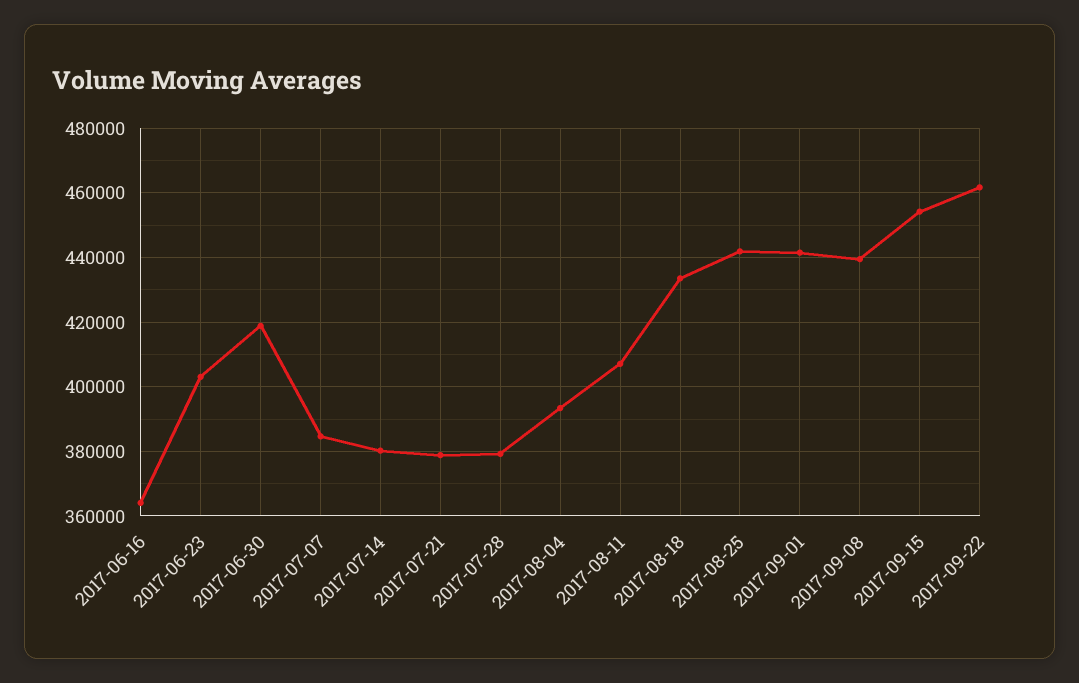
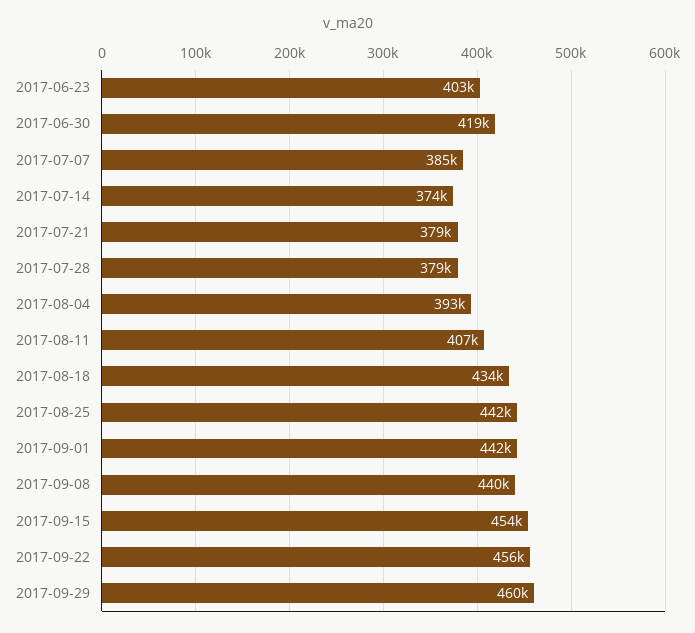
2017-06-16: 364000 -> none
2017-07-14: 380000 -> 374000
2017-09-22: 462000 -> 456000
2017-09-29: none -> 460000

